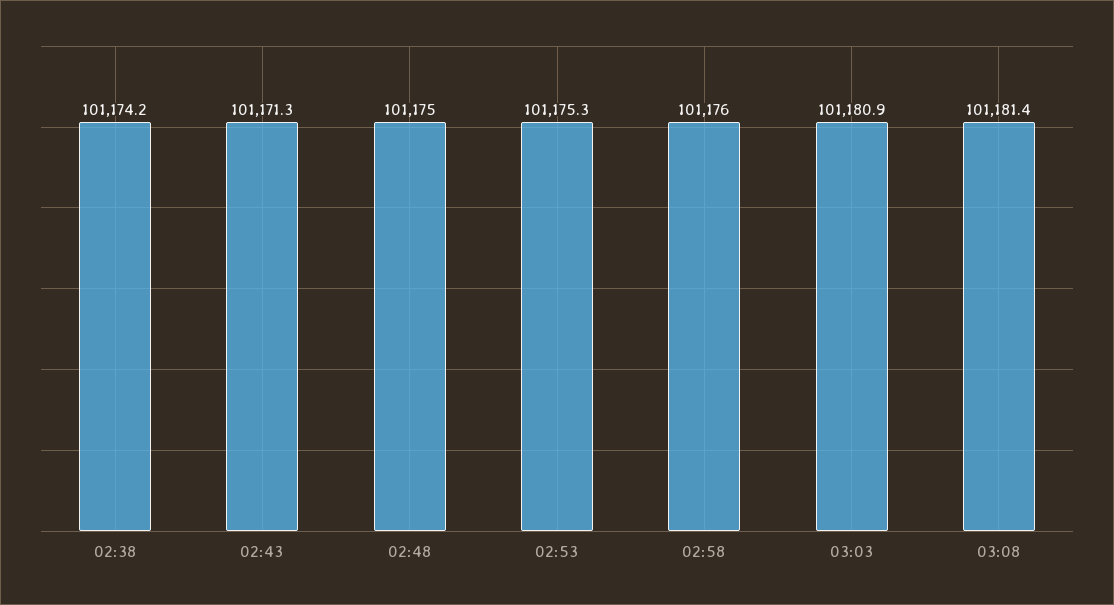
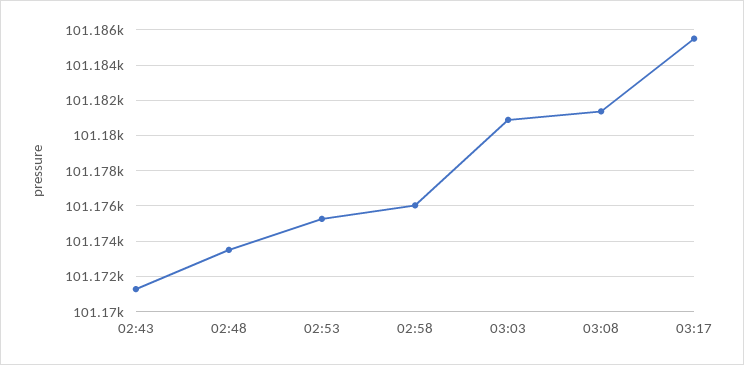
02:38: 101174.2 -> none
02:48: 101175 -> 101173.5
03:17: none -> 101185.5

